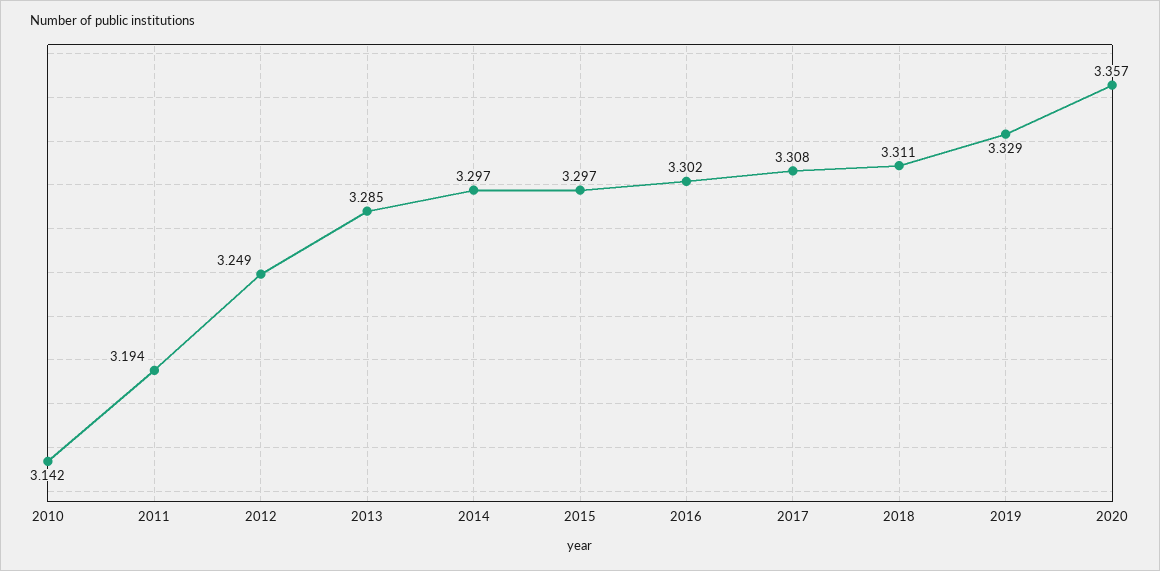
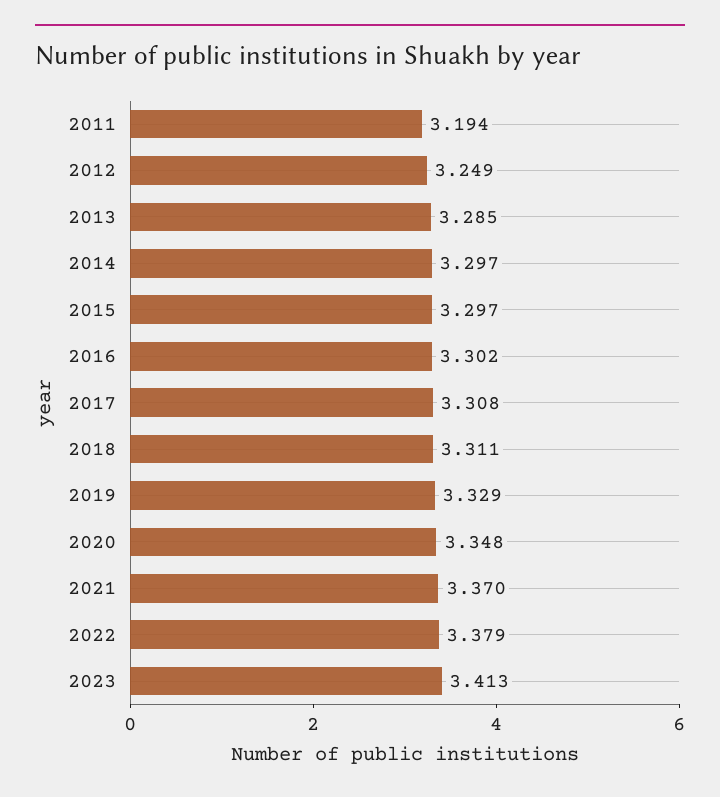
2010: 3.142 -> none
2020: 3.357 -> 3.348
2021: none -> 3.37
2022: none -> 3.379
2023: none -> 3.413

